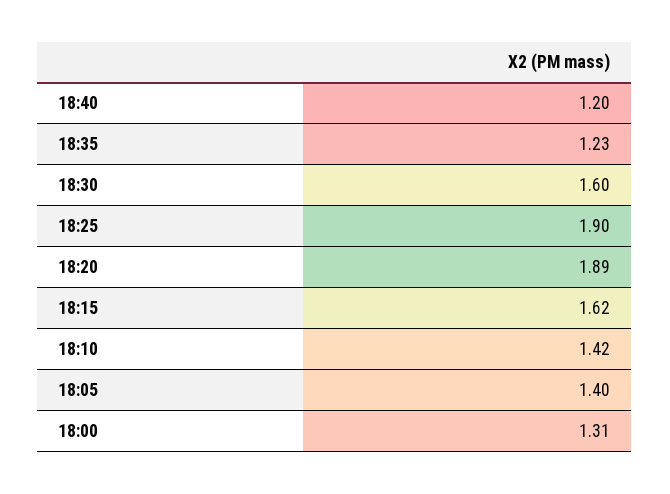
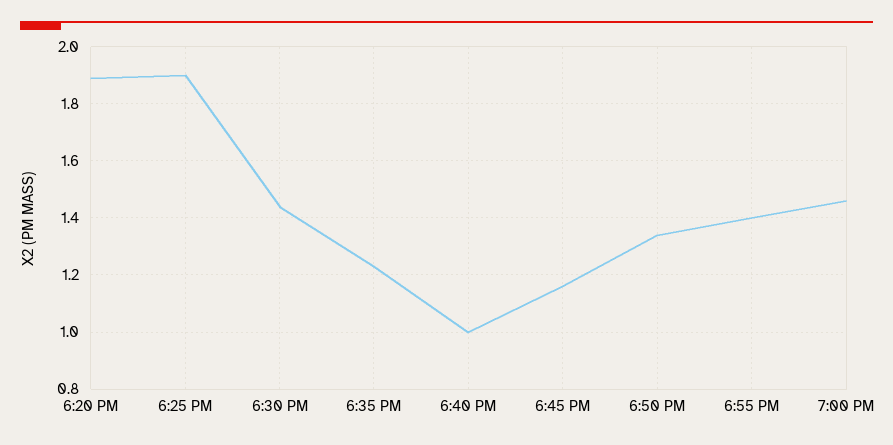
18:40: 1.2 -> 1
18:30: 1.6 -> 1.45
18:15: 1.62 -> none
18:10: 1.42 -> none
18:05: 1.4 -> none
18:00: 1.31 -> none
6:45 PM: none -> 1.15
6:50 PM: none -> 1.35
6:55 PM: none -> 1.4
7:00 PM: none -> 1.45

